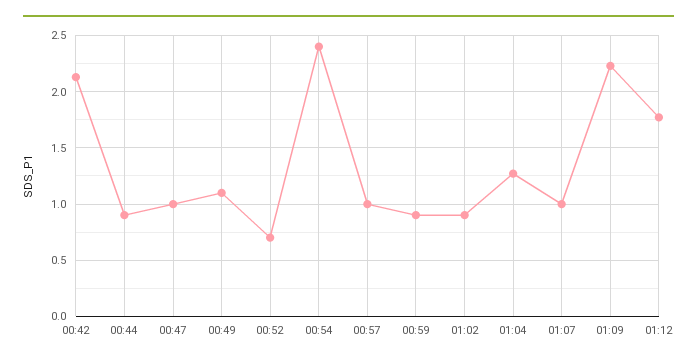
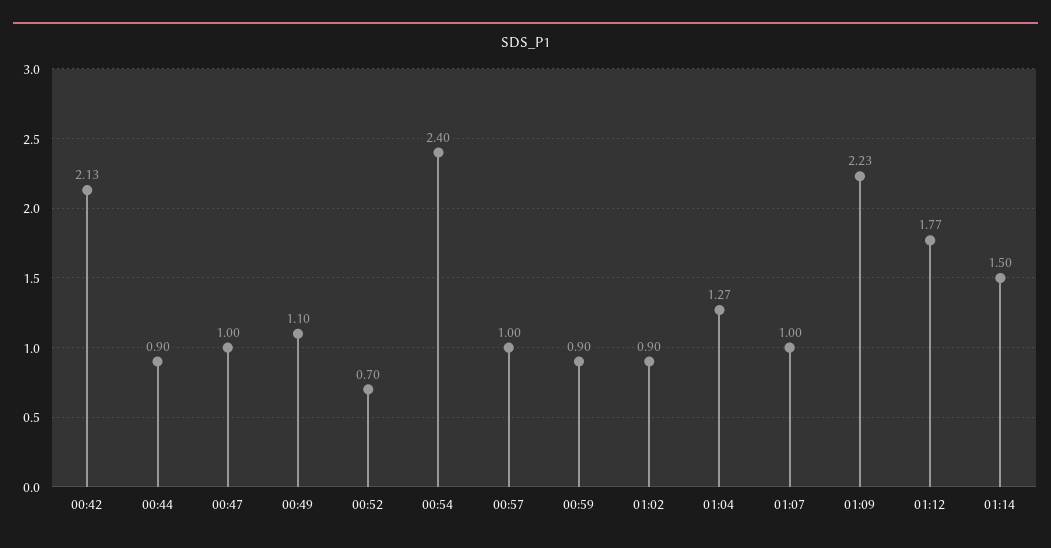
01:14: none -> 1.5

